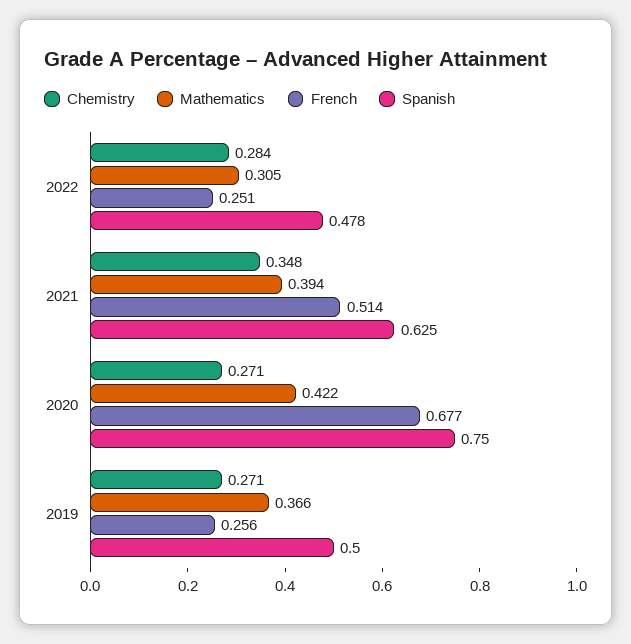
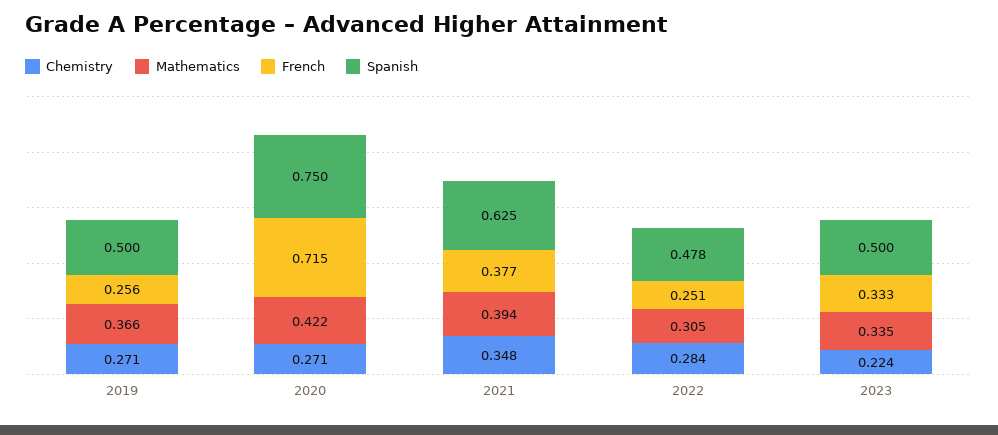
French, 2021: 0.514 -> 0.377
French, 2020: 0.677 -> 0.715
Chemistry, 2023: none -> 0.224
Mathematics, 2023: none -> 0.335
French, 2023: none -> 0.333
Spanish, 2023: none -> 0.5

